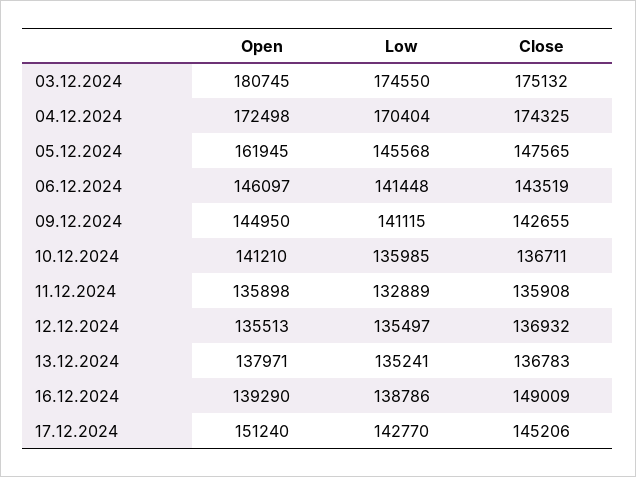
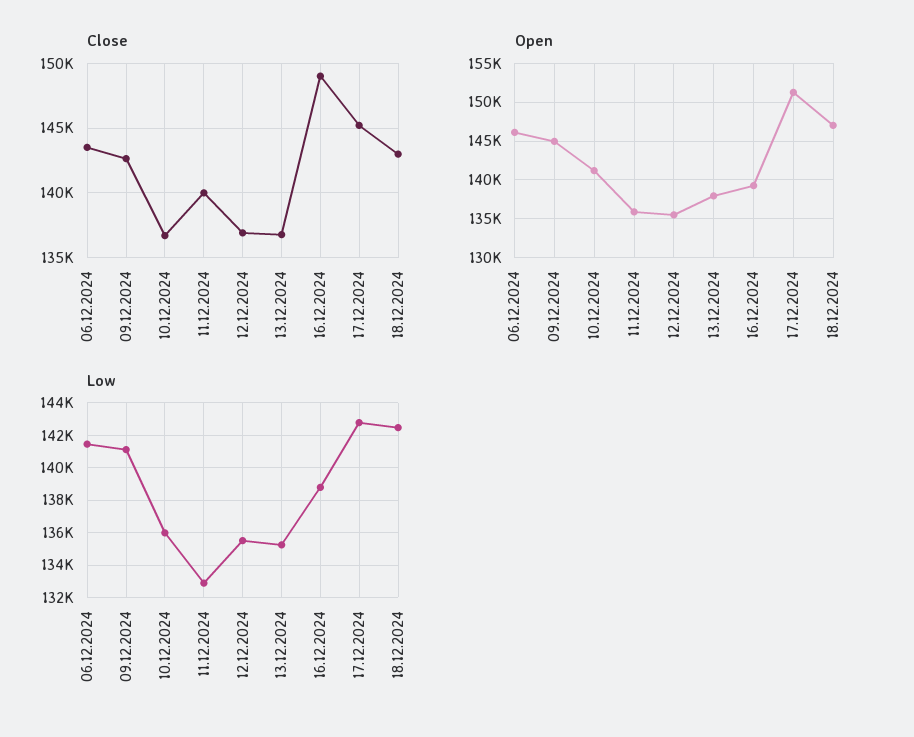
Open, 03.12.2024: 180745 -> none
Low, 03.12.2024: 174550 -> none
Close, 03.12.2024: 175132 -> none
Open, 04.12.2024: 172498 -> none
Low, 04.12.2024: 170404 -> none
Close, 04.12.2024: 174325 -> none
Open, 05.12.2024: 161945 -> none
Low, 05.12.2024: 145568 -> none
Close, 05.12.2024: 147565 -> none
Close, 11.12.2024: 135908 -> 140000
Close, 18.12.2024: none -> 143000
Open, 18.12.2024: none -> 147000
Low, 18.12.2024: none -> 142500

